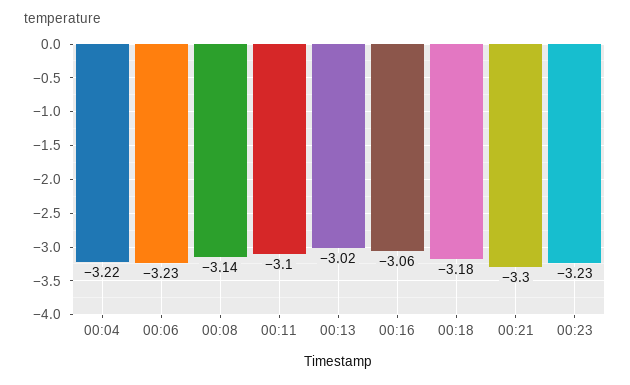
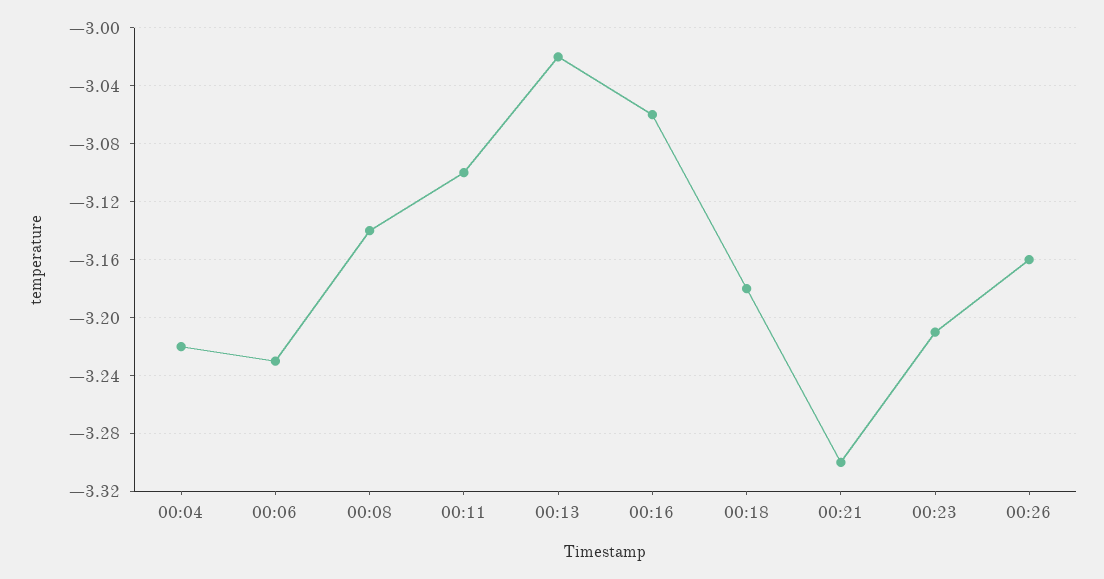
00:23: -3.23 -> -3.21
00:26: none -> -3.16

